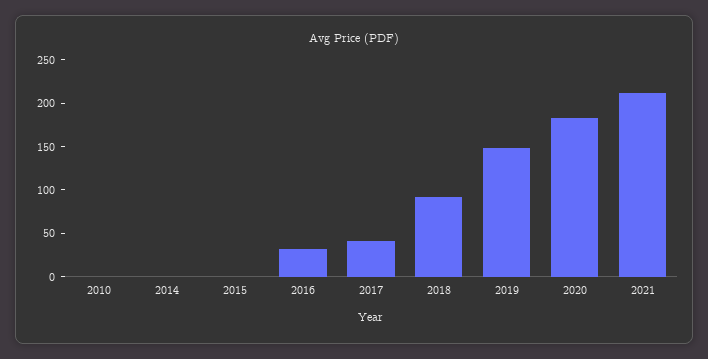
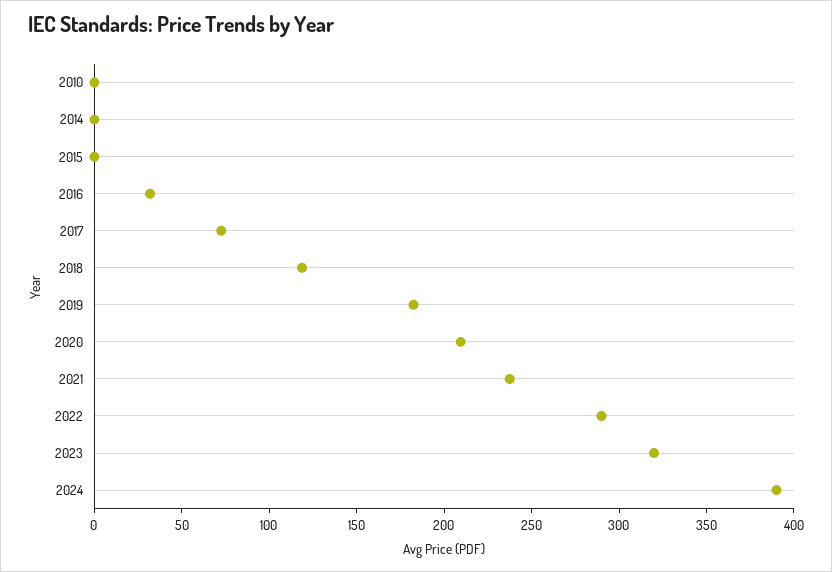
2017: 40 -> 70
2018: 90 -> 120
2019: 150 -> 180
2020: 180 -> 210
2021: 210 -> 240
2022: none -> 290
2023: none -> 320
2024: none -> 390

